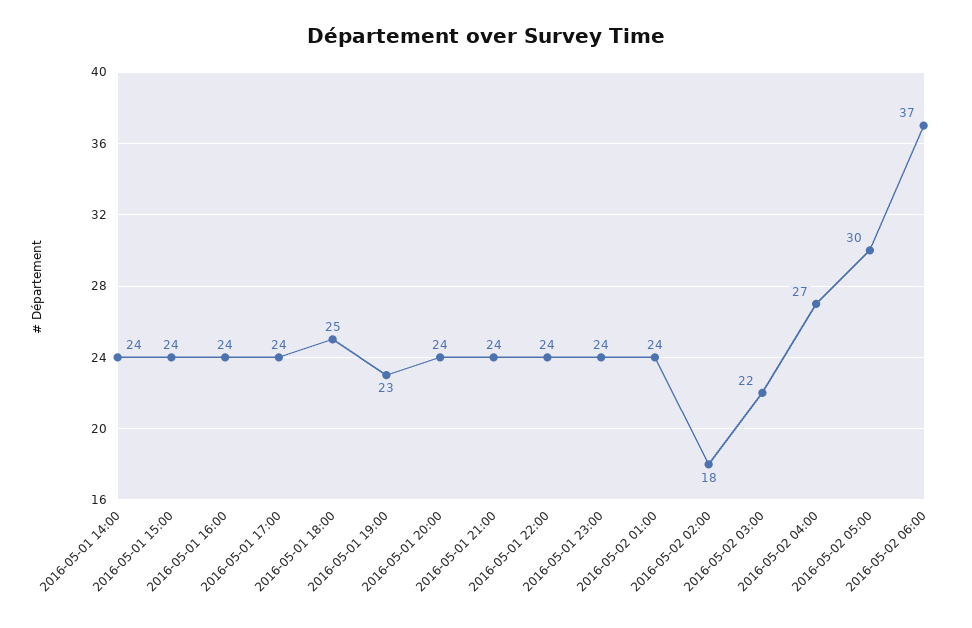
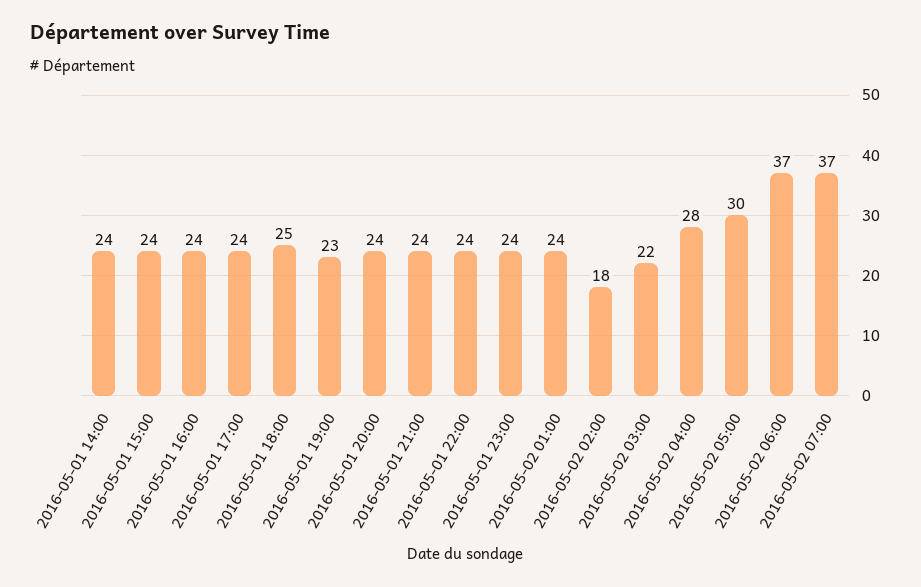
2016-05-02 04:00: 27 -> 28
2016-05-02 07:00: none -> 37

